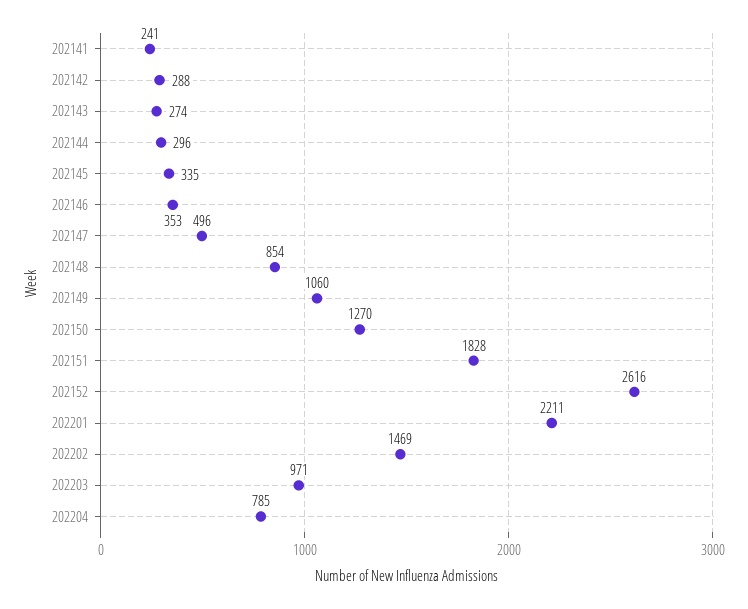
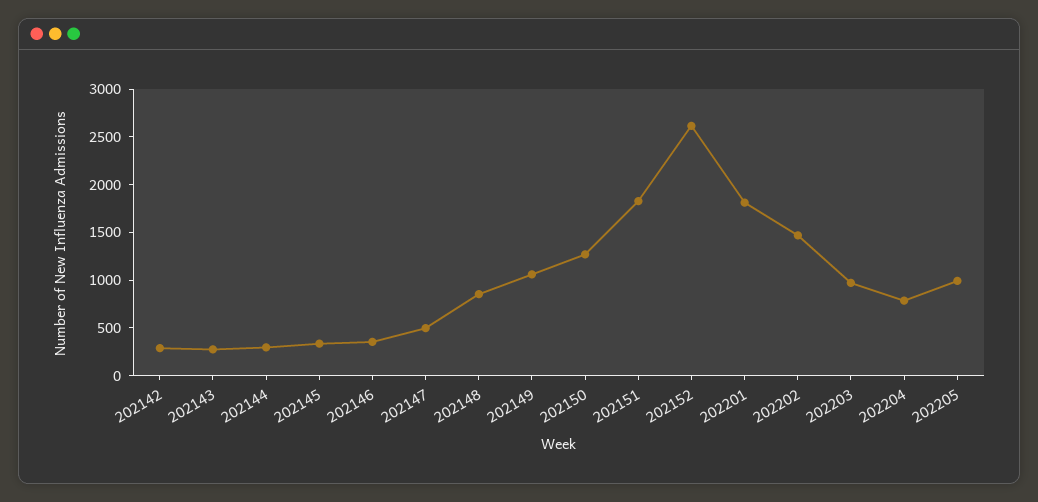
202141: 241 -> none
202201: 2211 -> 1800
202205: none -> 1000

